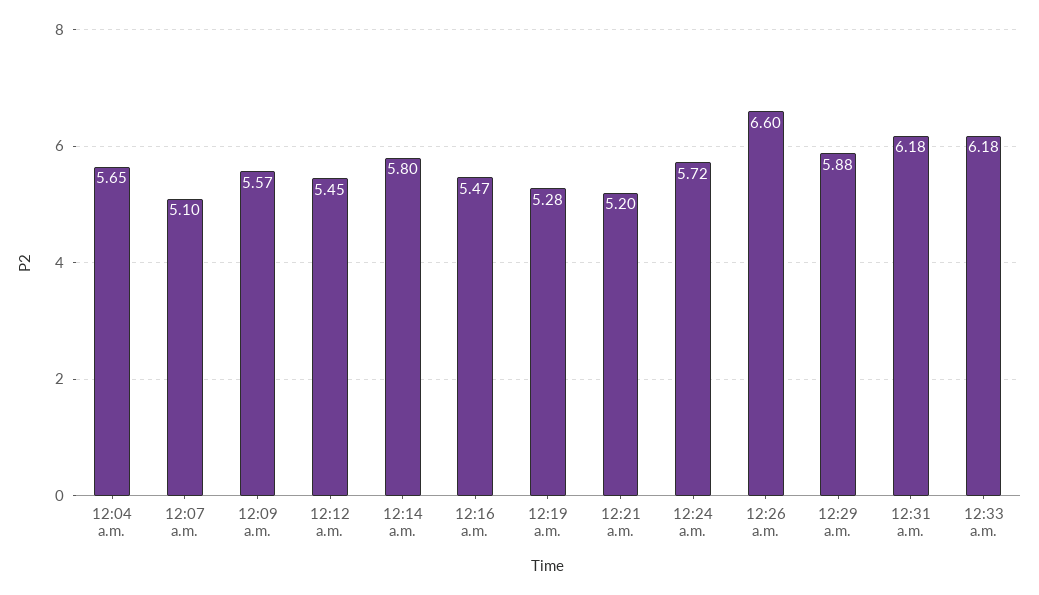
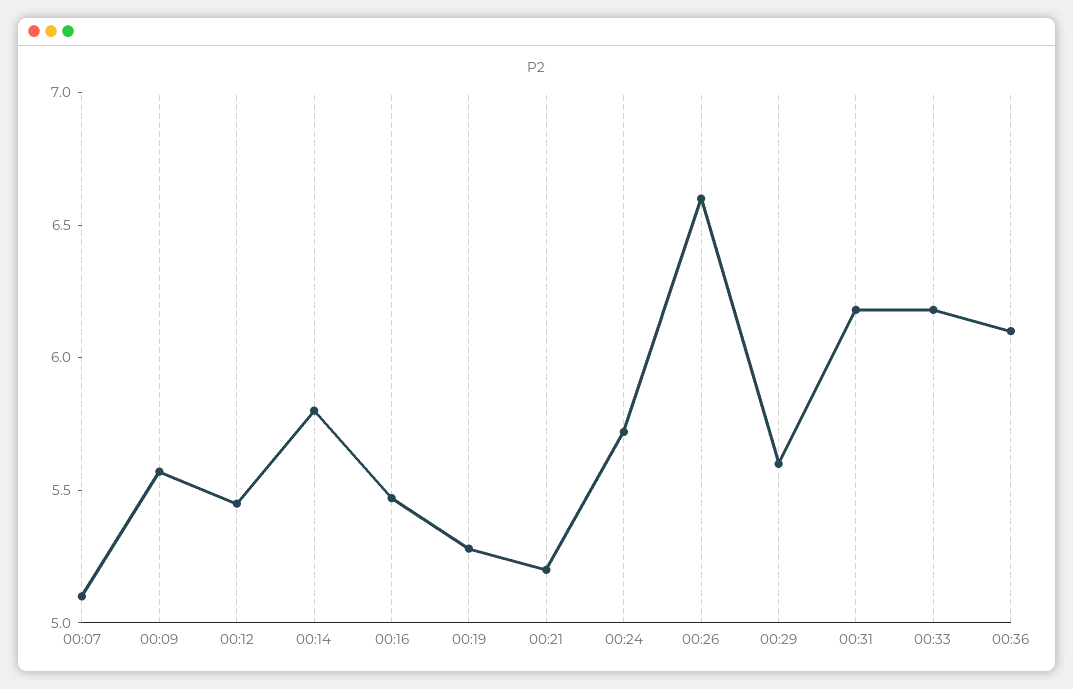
12:04 a.m.: 5.65 -> none
12:29 a.m.: 5.88 -> 5.6
00:36: none -> 6.1

